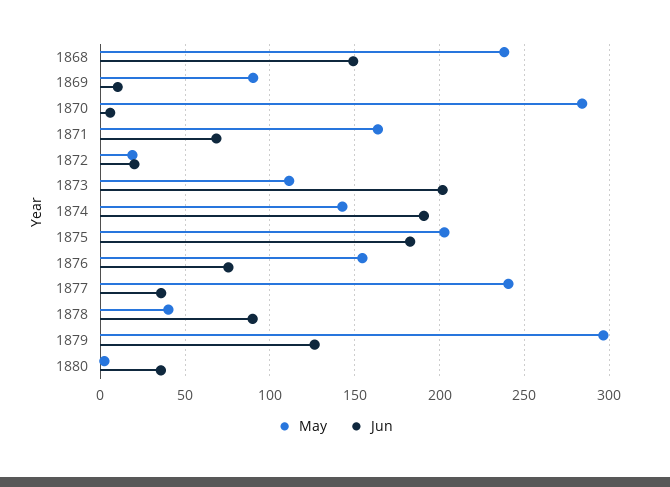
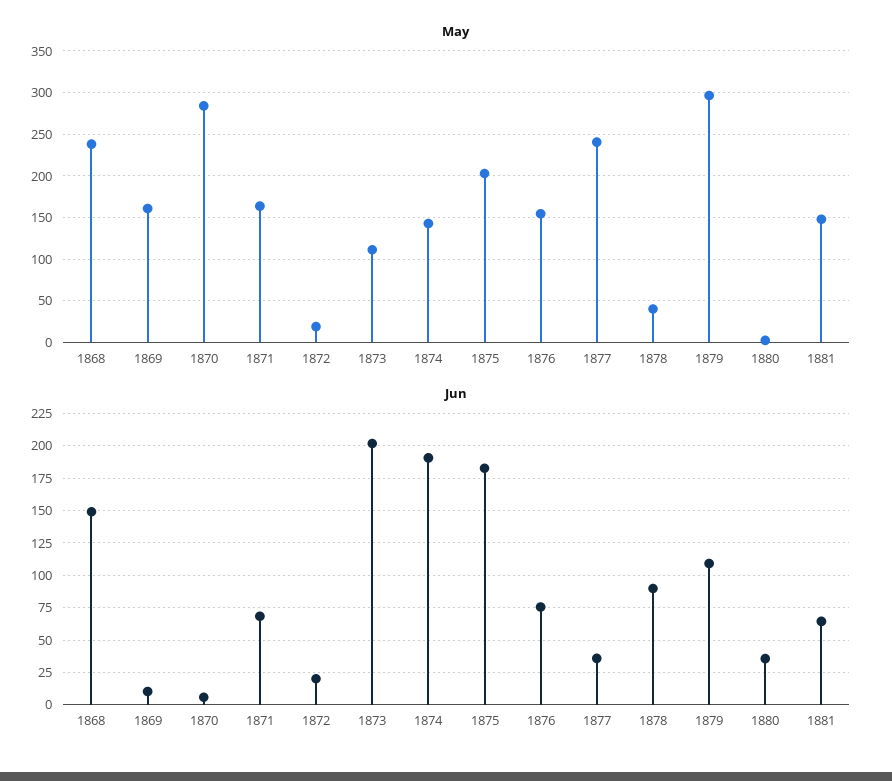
May, 1869: 90 -> 160
Jun, 1879: 125 -> 110
May, 1881: none -> 150
Jun, 1881: none -> 65

